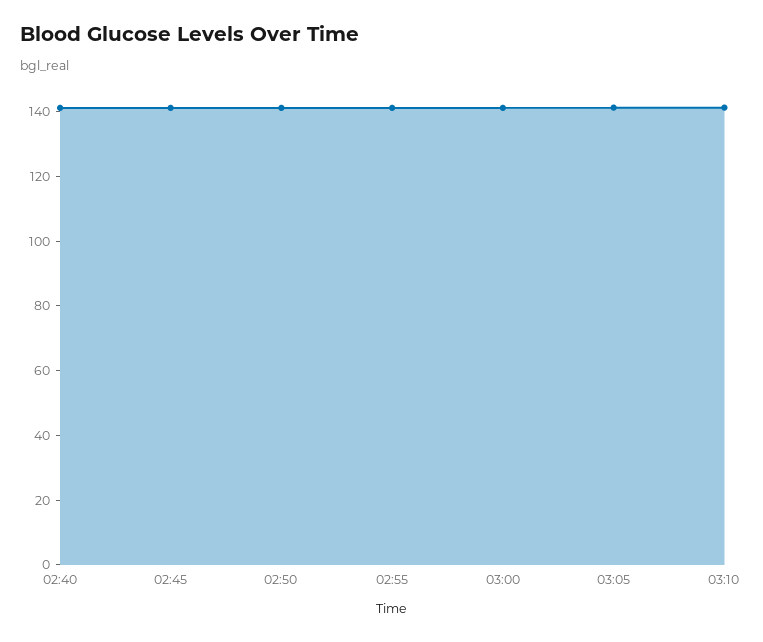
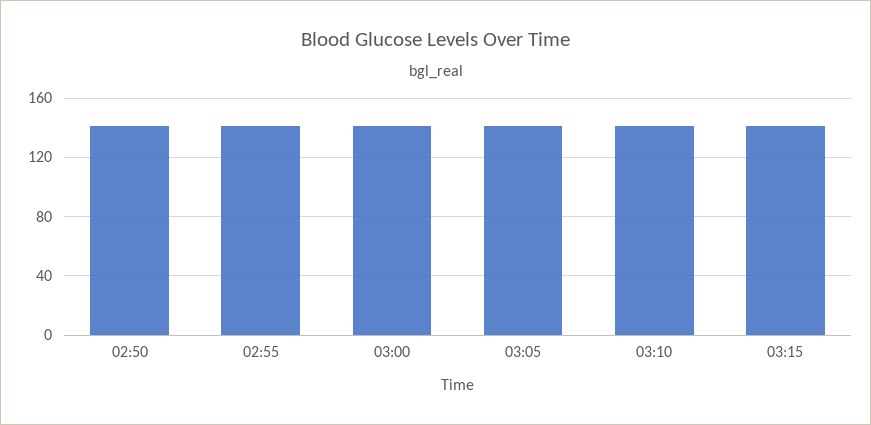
02:40: 140 -> none
02:45: 140 -> none
03:15: none -> 140

